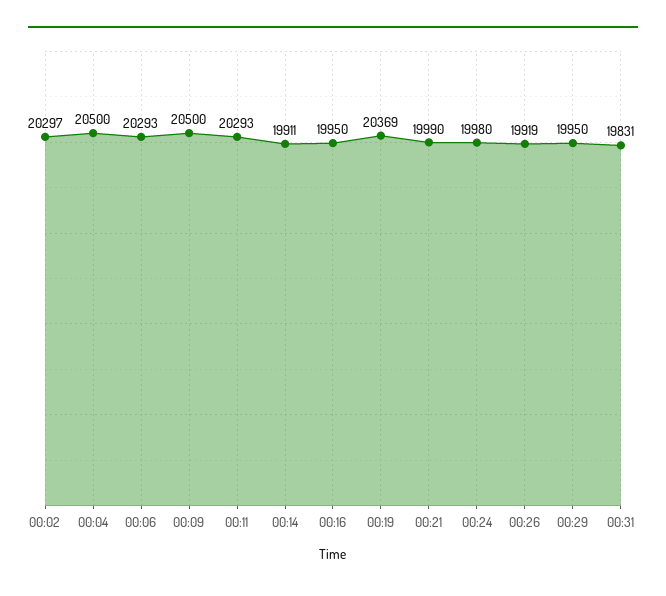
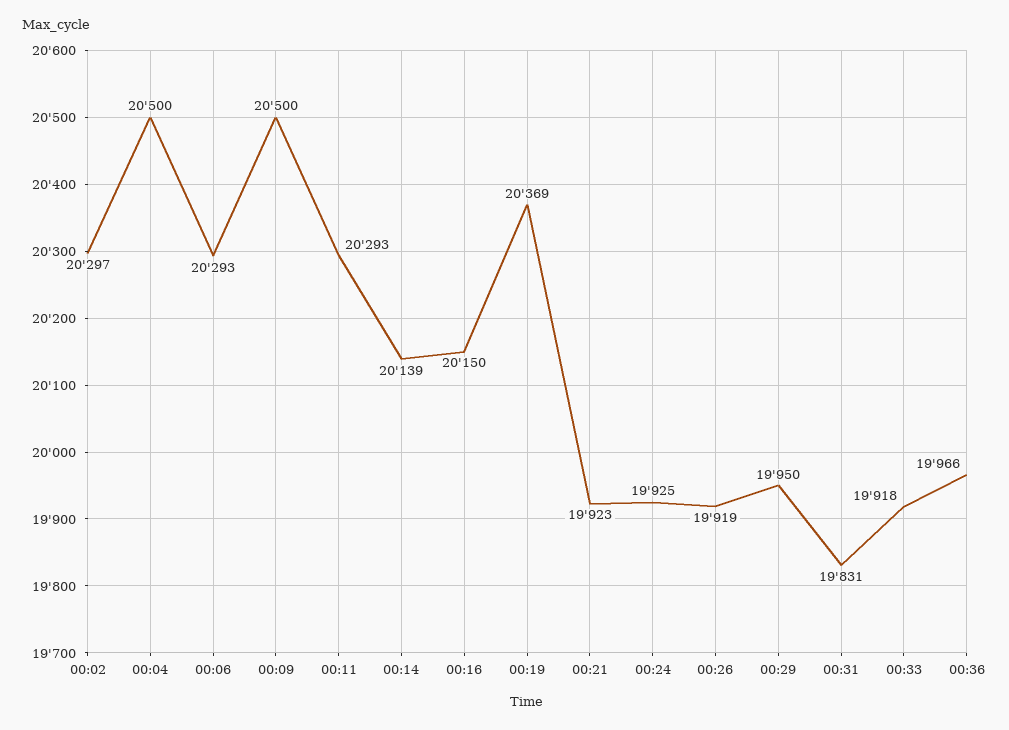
00:14: 19911 -> 20139
00:16: 19950 -> 20150
00:21: 19990 -> 19923
00:24: 19980 -> 19925
00:33: none -> 19918
00:36: none -> 19966

